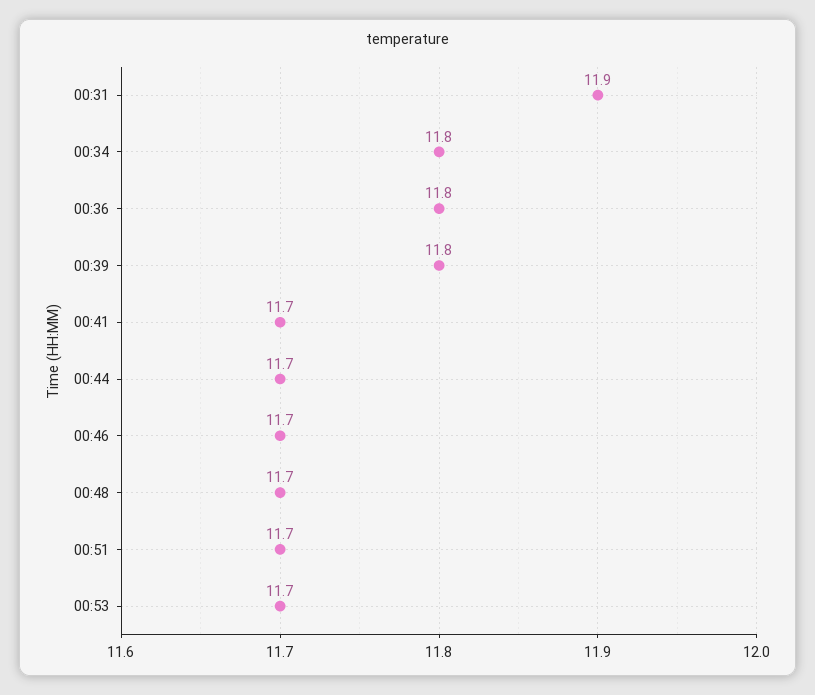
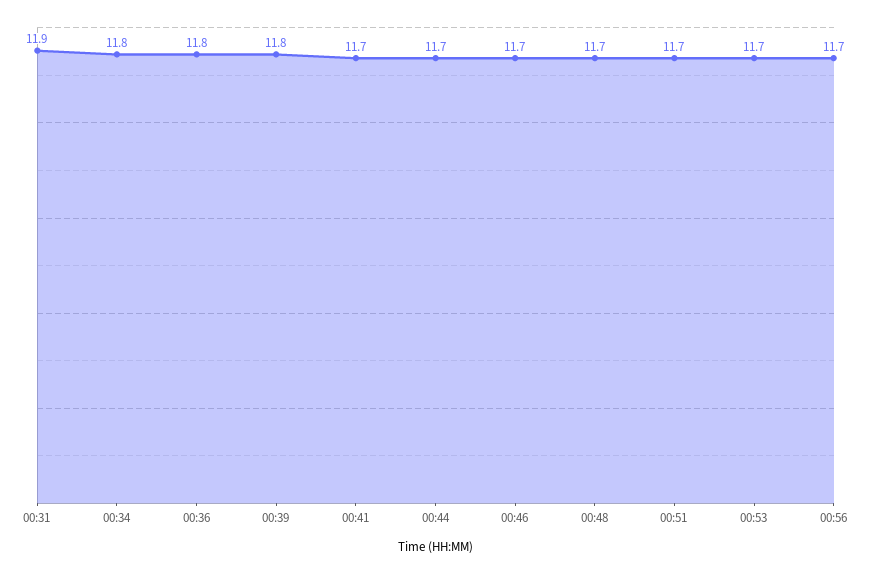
00:56: none -> 11.7

